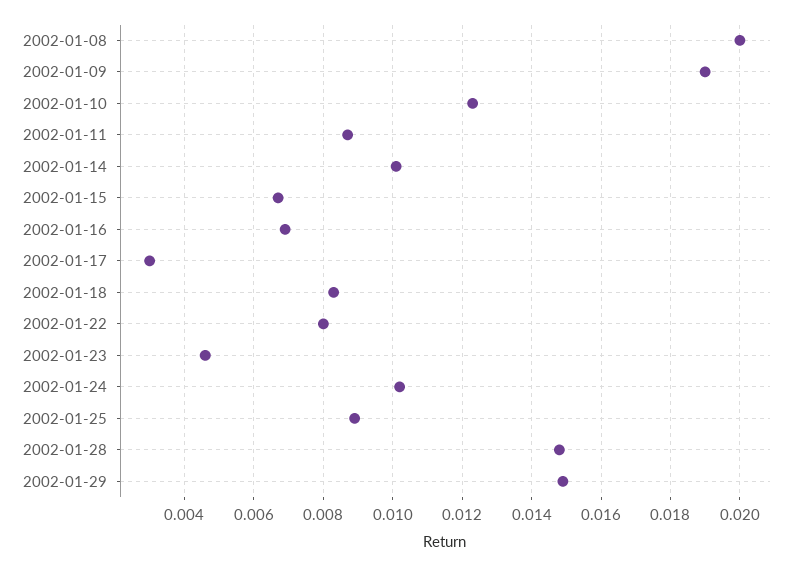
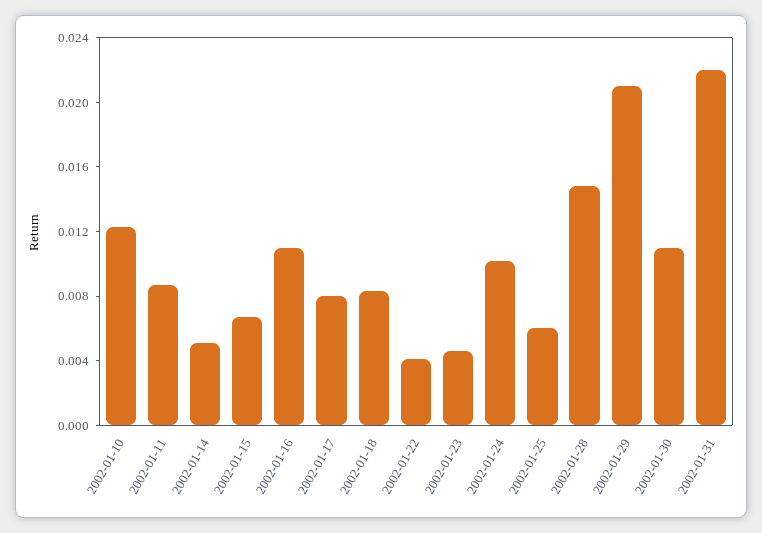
2002-01-08: 0.02 -> none
2002-01-09: 0.019 -> none
2002-01-14: 0.01 -> 0.005
2002-01-16: 0.007 -> 0.011
2002-01-17: 0.003 -> 0.008
2002-01-22: 0.008 -> 0.004
2002-01-25: 0.009 -> 0.006
2002-01-29: 0.015 -> 0.021
2002-01-30: none -> 0.011
2002-01-31: none -> 0.022

